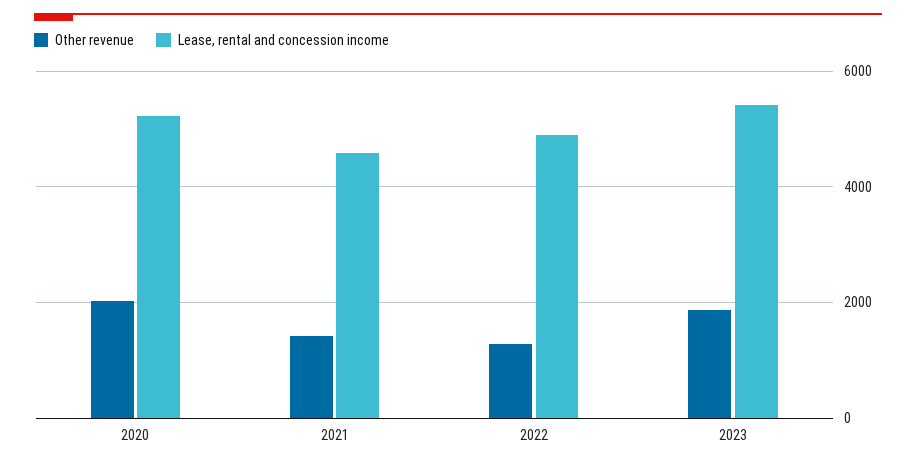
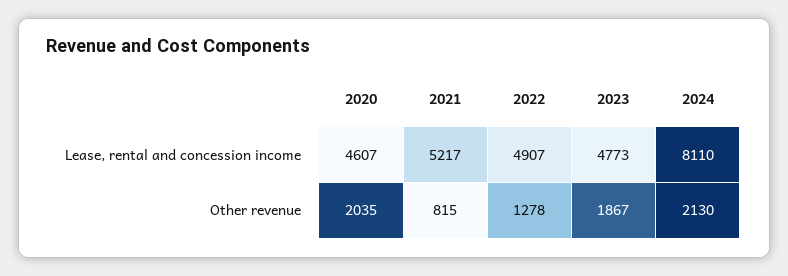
Lease, rental and concession income, 2020: 5200 -> 4607
Other revenue, 2021: 1400 -> 815
Lease, rental and concession income, 2021: 4600 -> 5217
Lease, rental and concession income, 2023: 5400 -> 4773
Lease, rental and concession income, 2024: none -> 8110
Other revenue, 2024: none -> 2130

